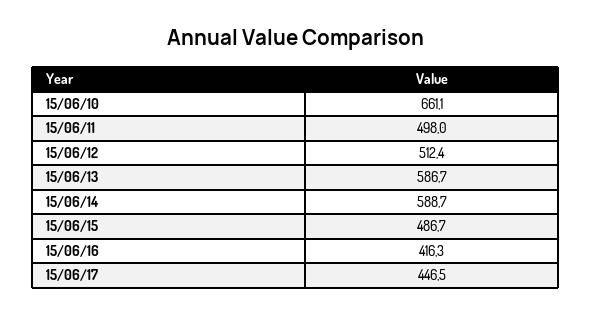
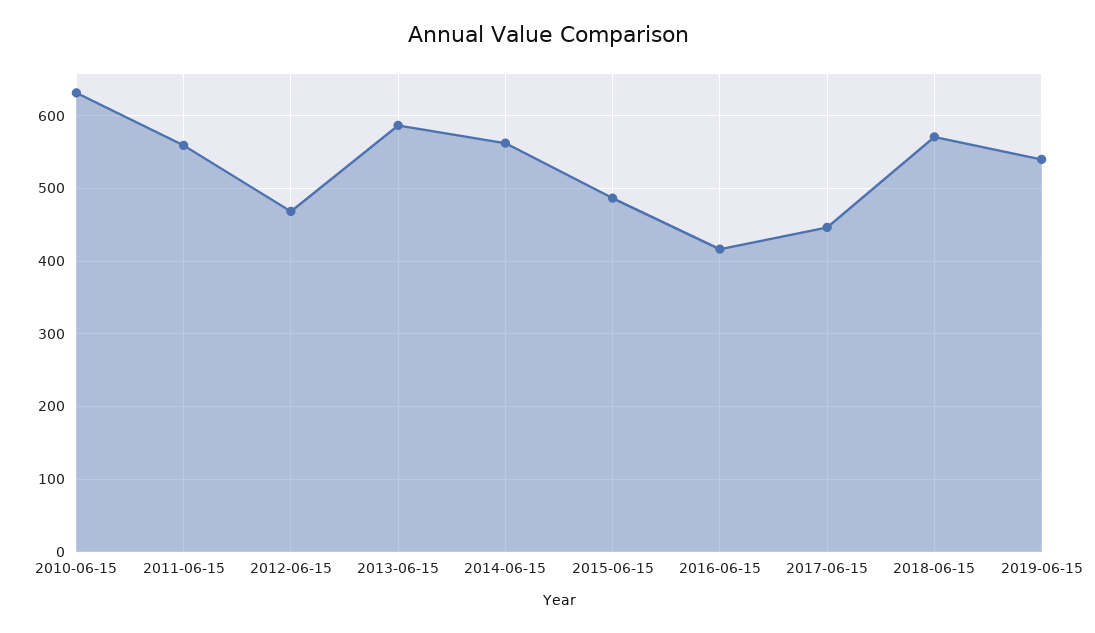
15/06/10: 661.1 -> 630
15/06/11: 498 -> 560
15/06/12: 512.4 -> 470
15/06/14: 588.7 -> 560
2018-06-15: none -> 570
2019-06-15: none -> 540

